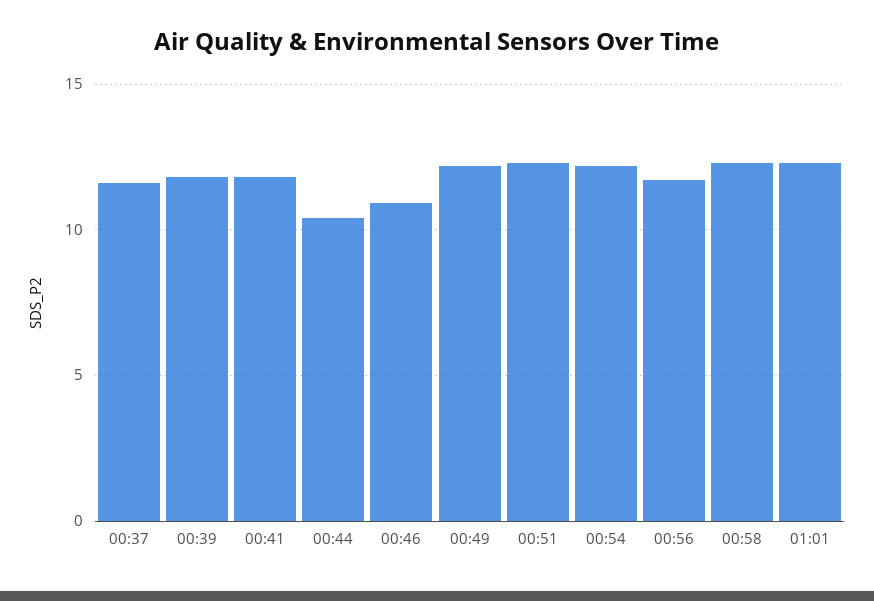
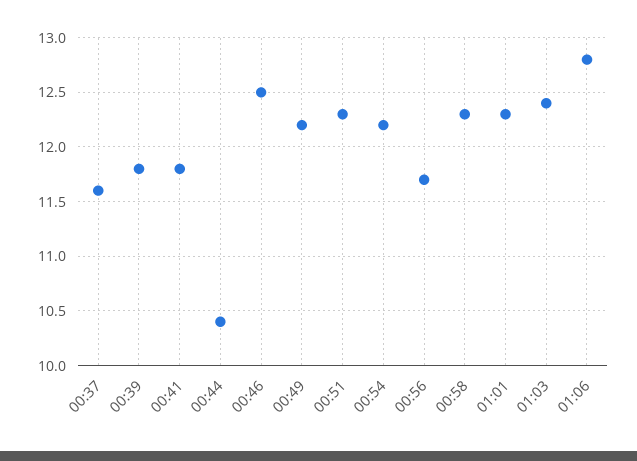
00:46: 11 -> 12.5
01:03: none -> 12.4
01:06: none -> 12.8

